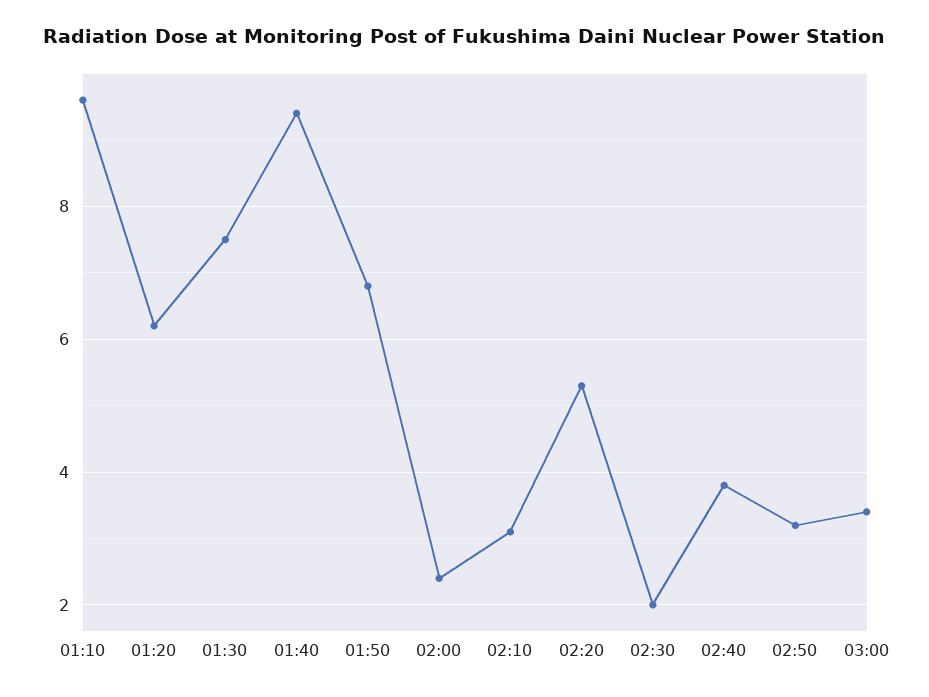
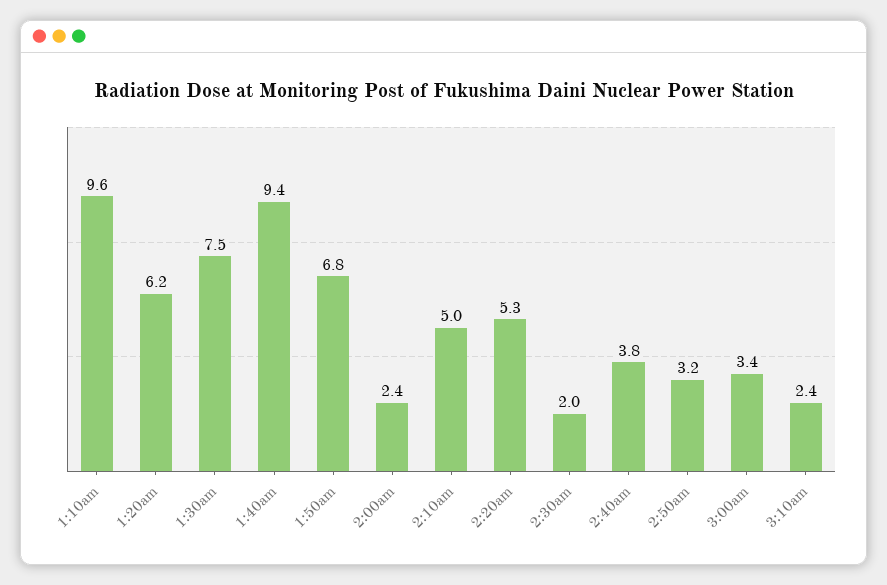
02:10: 3 -> 5
3:10am: none -> 2.4

